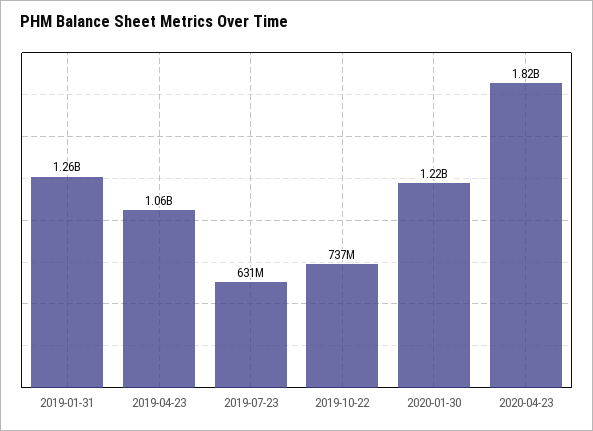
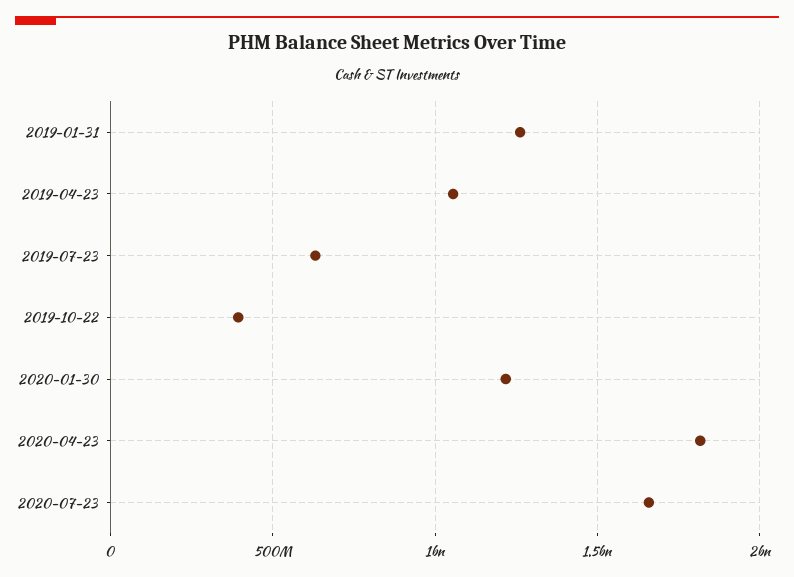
2019-10-22: 737000000 -> 400000000
2020-07-23: none -> 1650000000

